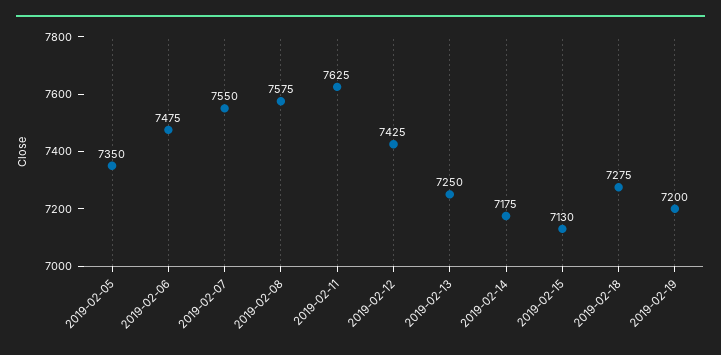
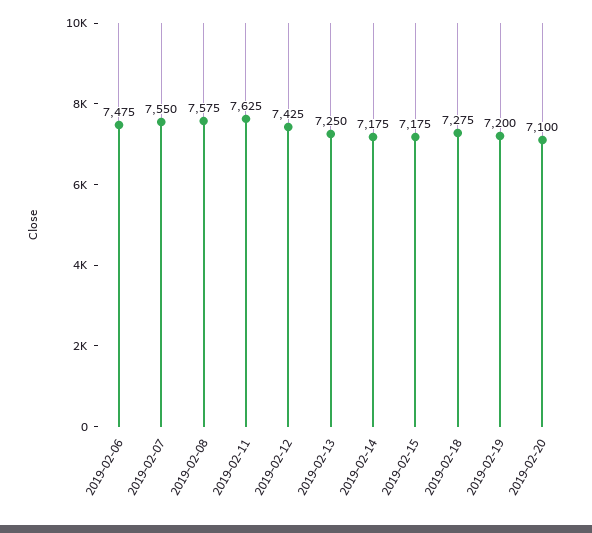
2019-02-05: 7350 -> none
2019-02-15: 7130 -> 7175
2019-02-20: none -> 7100

